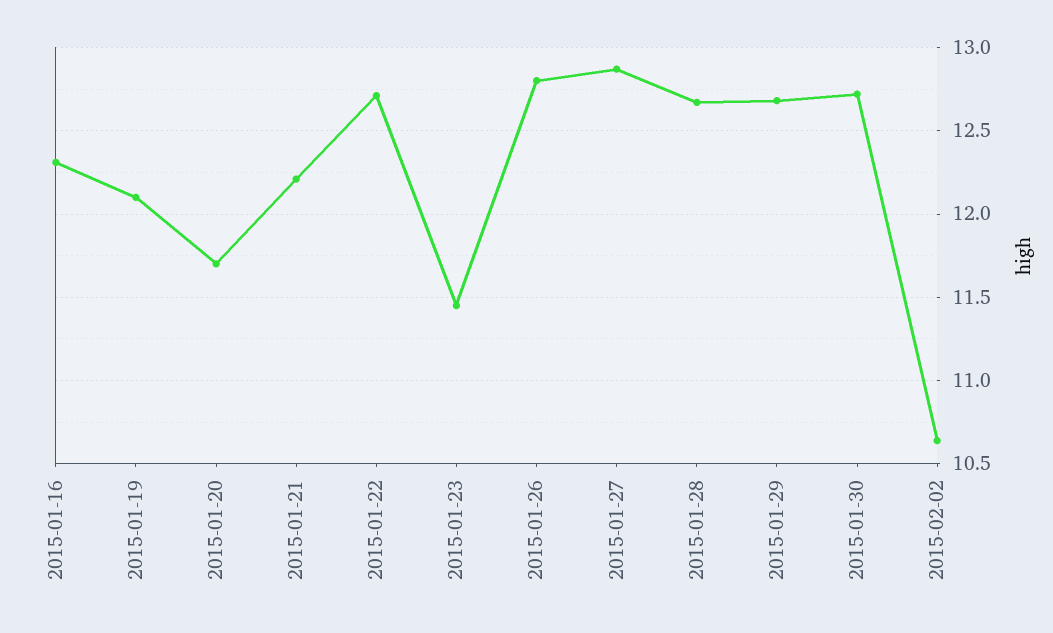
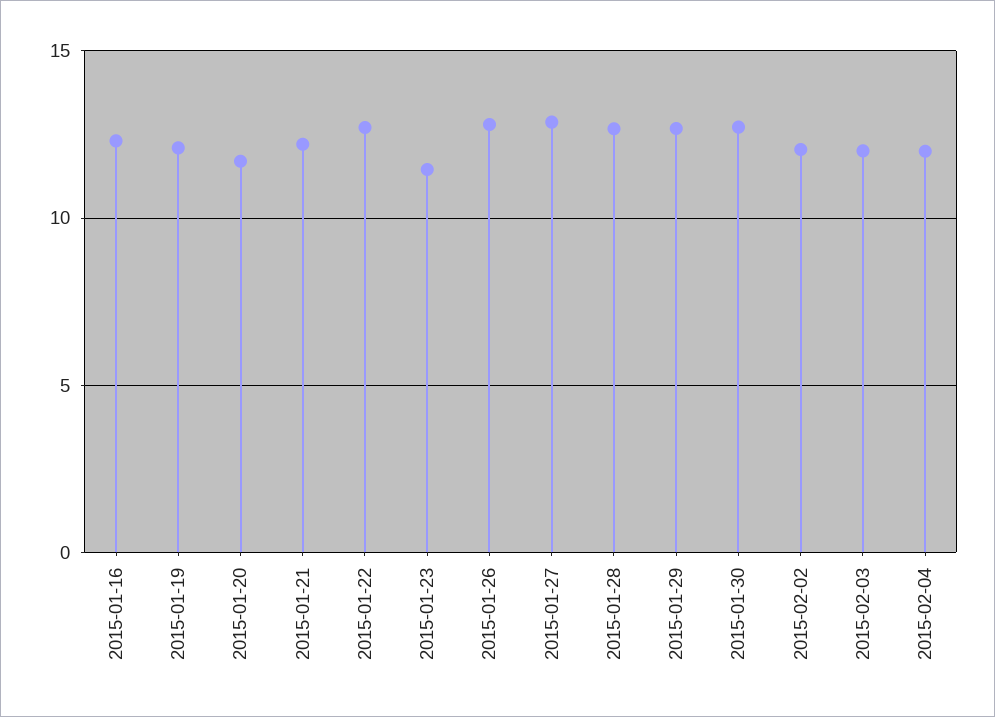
2015-02-02: 10.65 -> 12
2015-02-03: none -> 12
2015-02-04: none -> 12

